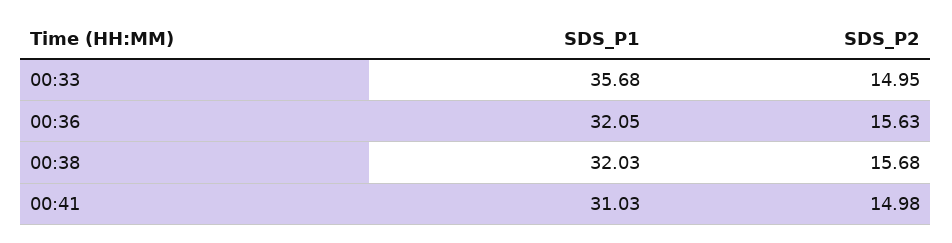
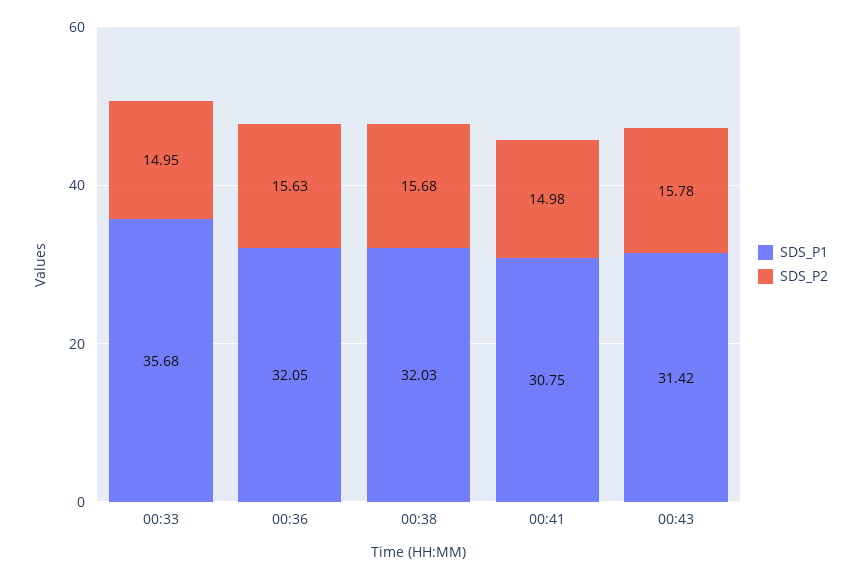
SDS_P1, 00:41: 31.03 -> 30.75
SDS_P1, 00:43: none -> 31.42
SDS_P2, 00:43: none -> 15.78

